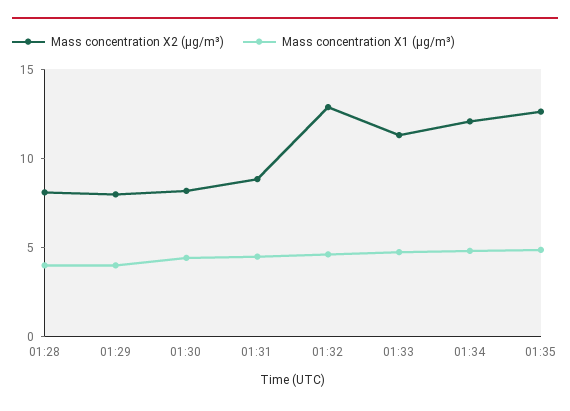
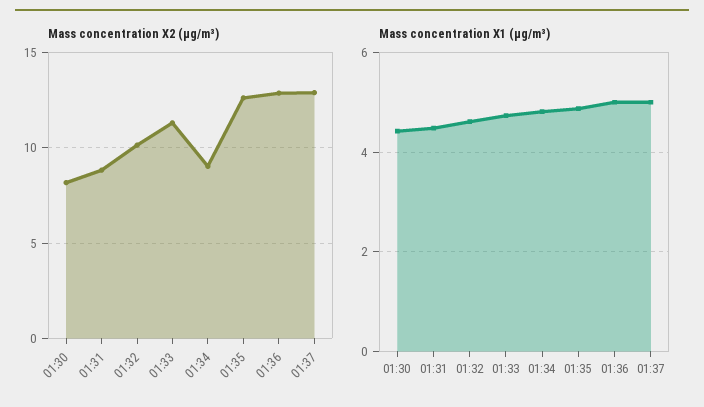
Mass concentration X2 (μg/m³), 01:28: 8 -> none
Mass concentration X1 (μg/m³), 01:28: 4 -> none
Mass concentration X2 (μg/m³), 01:29: 8 -> none
Mass concentration X1 (μg/m³), 01:29: 4 -> none
Mass concentration X2 (μg/m³), 01:32: 13 -> 10
Mass concentration X2 (μg/m³), 01:34: 12 -> 9
Mass concentration X2 (μg/m³), 01:36: none -> 13
Mass concentration X2 (μg/m³), 01:37: none -> 13
Mass concentration X1 (μg/m³), 01:36: none -> 5
Mass concentration X1 (μg/m³), 01:37: none -> 5

